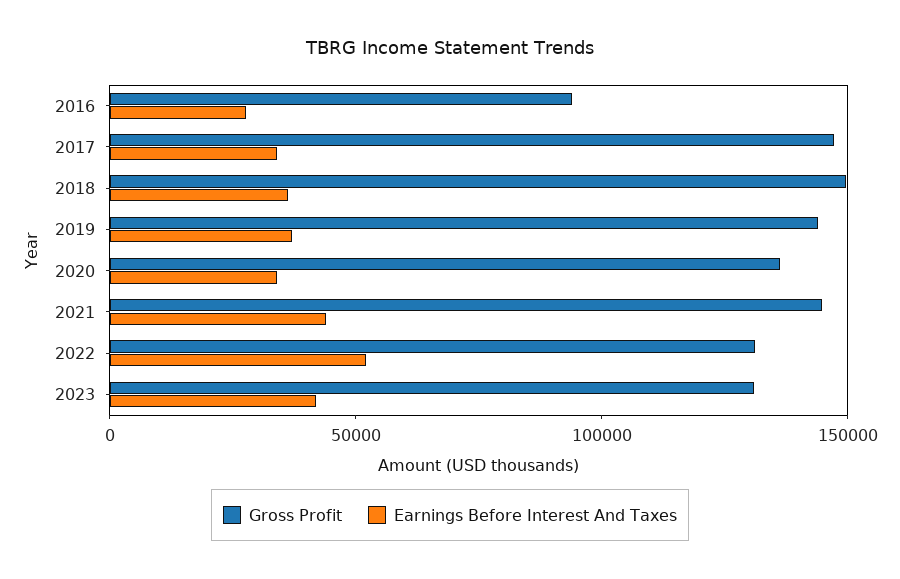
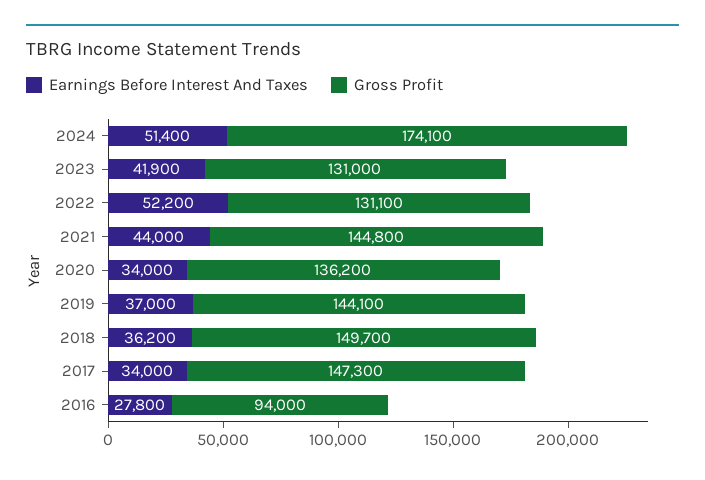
Earnings Before Interest And Taxes, 2024: none -> 51400
Gross Profit, 2024: none -> 174100

